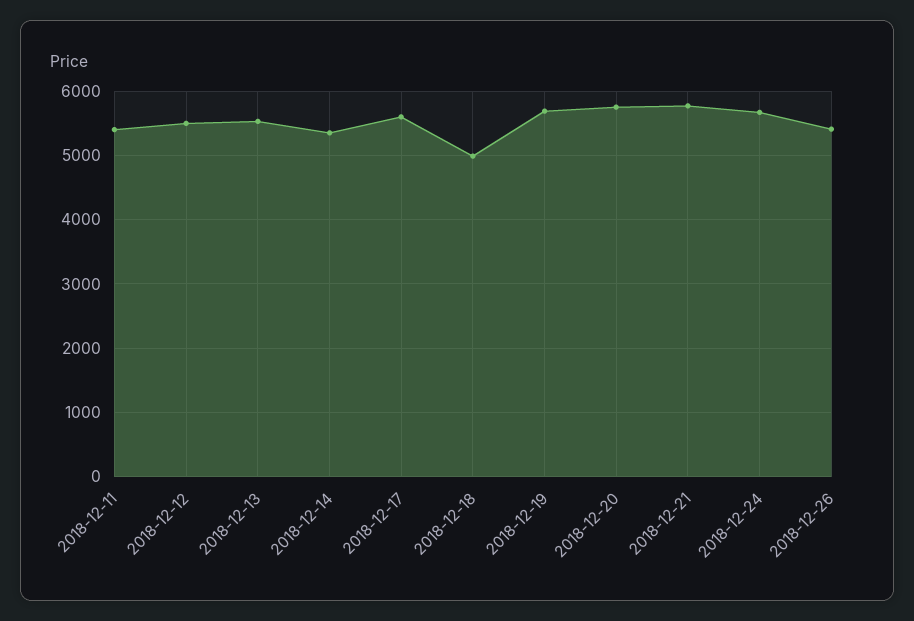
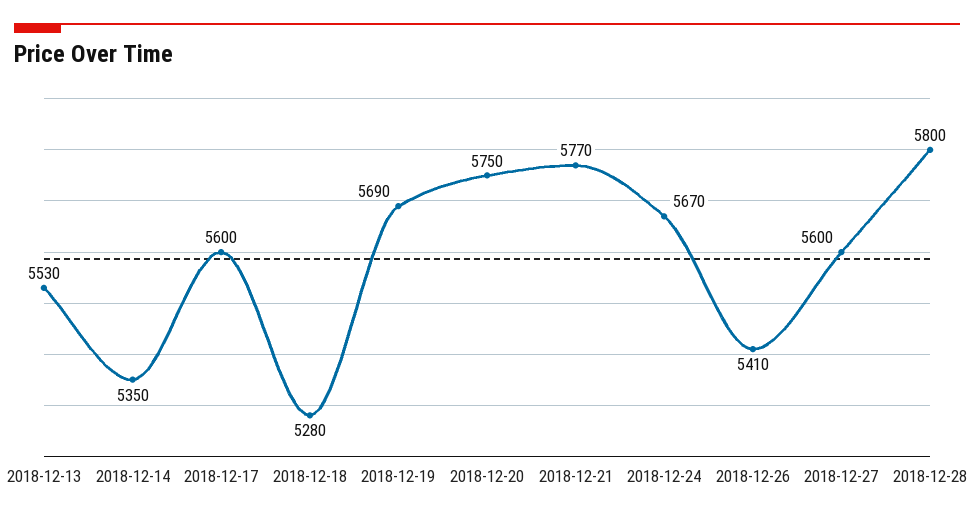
2018-12-11: 5400 -> none
2018-12-12: 5500 -> none
2018-12-18: 5000 -> 5280
2018-12-27: none -> 5600
2018-12-28: none -> 5800

